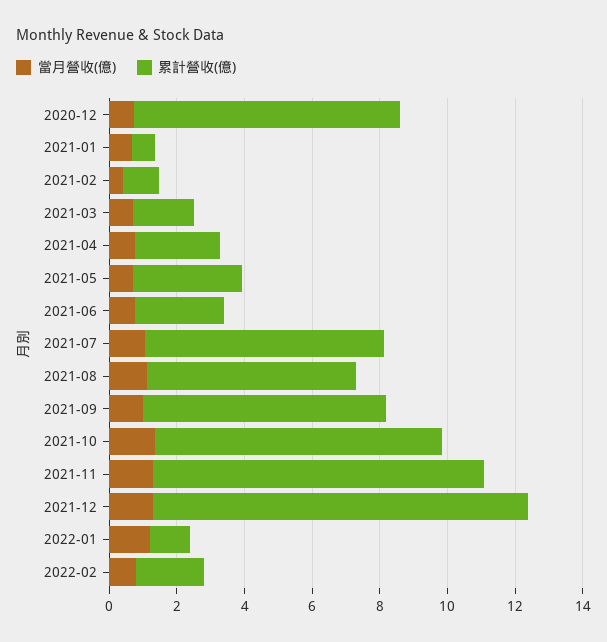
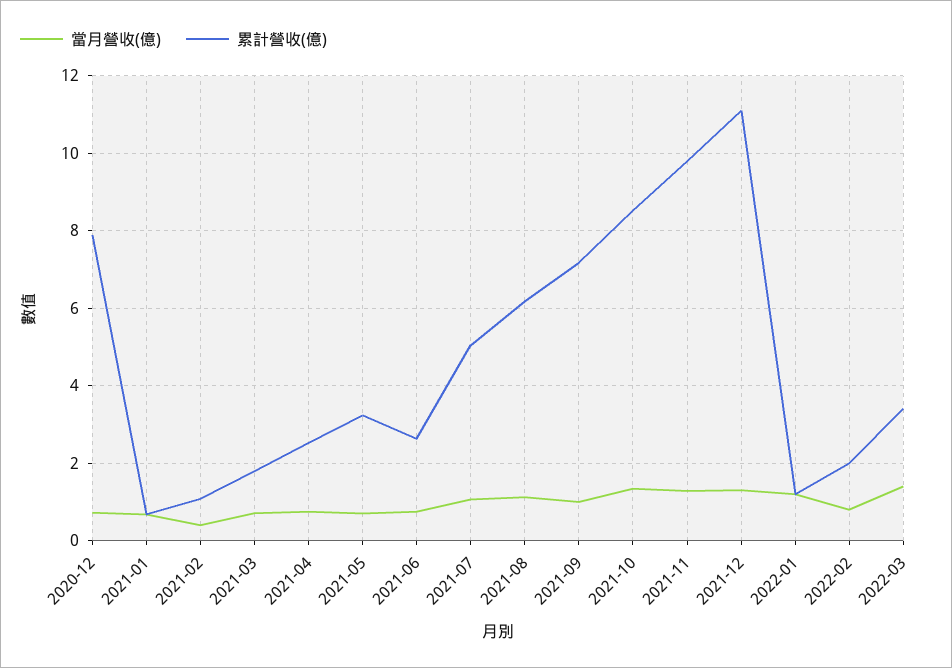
累計營收(億), 2021-07: 7 -> 5
當月營收(億), 2022-03: none -> 1.4
累計營收(億), 2022-03: none -> 3.4

